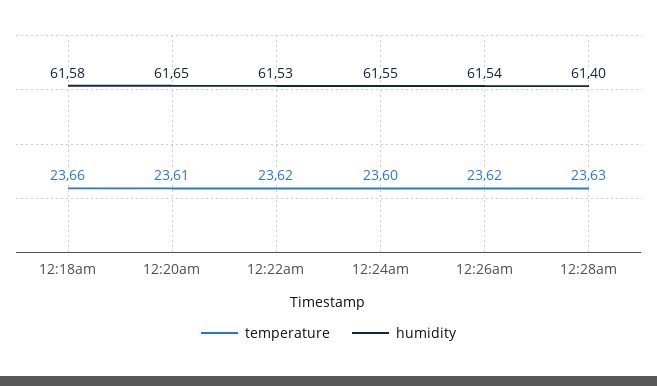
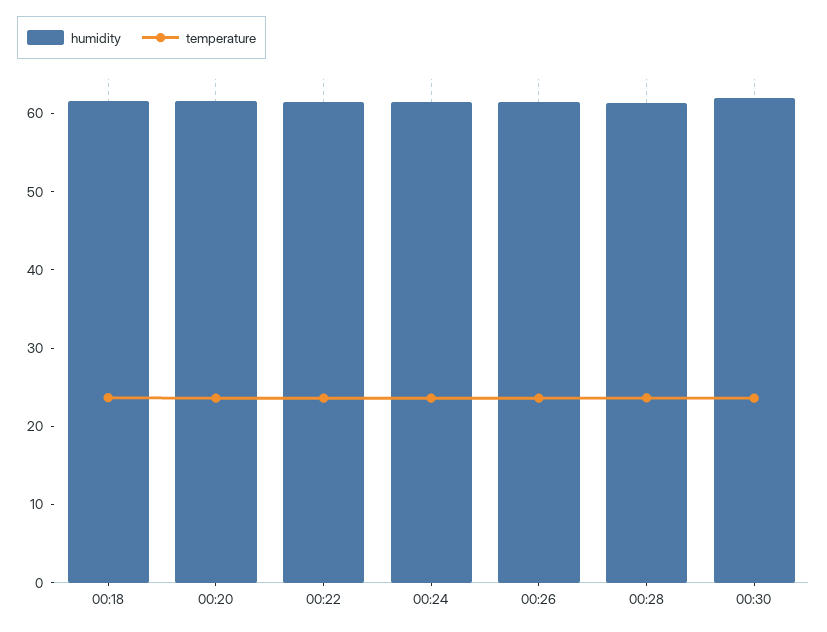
humidity, 00:30: none -> 62
temperature, 00:30: none -> 24

